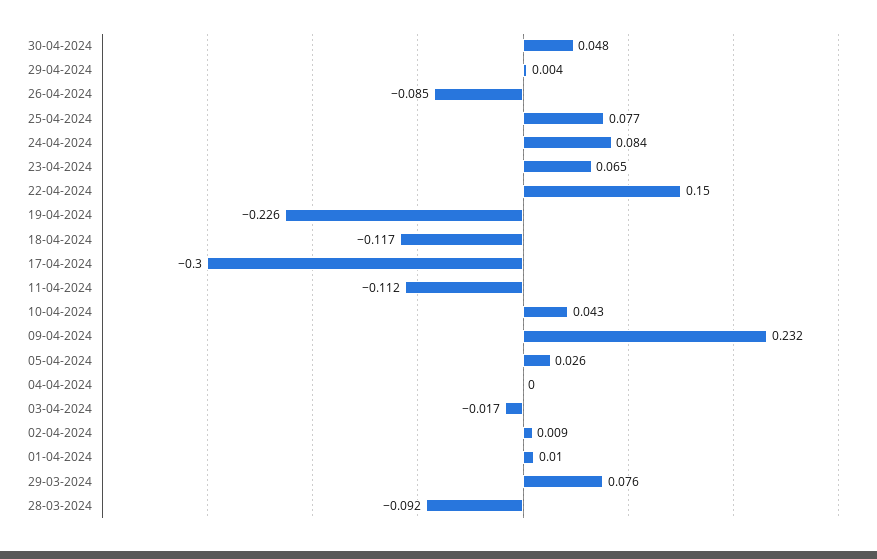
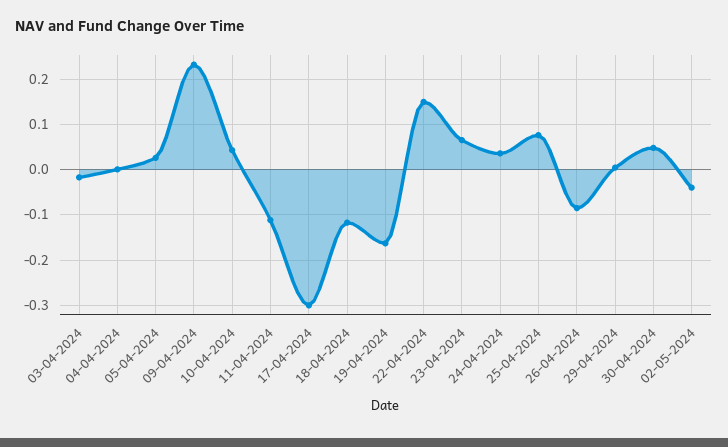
24-04-2024: 0.084 -> 0.04
19-04-2024: -0.226 -> -0.16
02-04-2024: 0.009 -> none
01-04-2024: 0.01 -> none
29-03-2024: 0.076 -> none
28-03-2024: -0.092 -> none
02-05-2024: none -> -0.04

